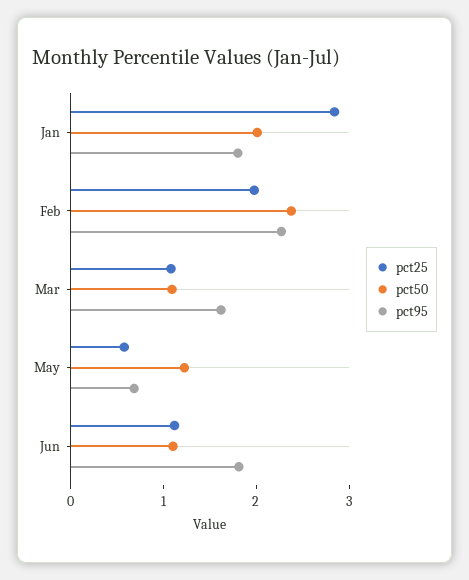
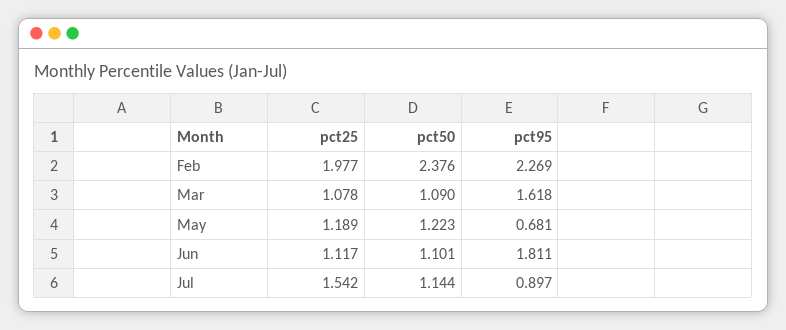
pct25, Jan: 2.8 -> none
pct50, Jan: 2 -> none
pct95, Jan: 1.8 -> none
pct25, May: 0.6 -> 1.189
pct25, Jul: none -> 1.542
pct50, Jul: none -> 1.144
pct95, Jul: none -> 0.897

